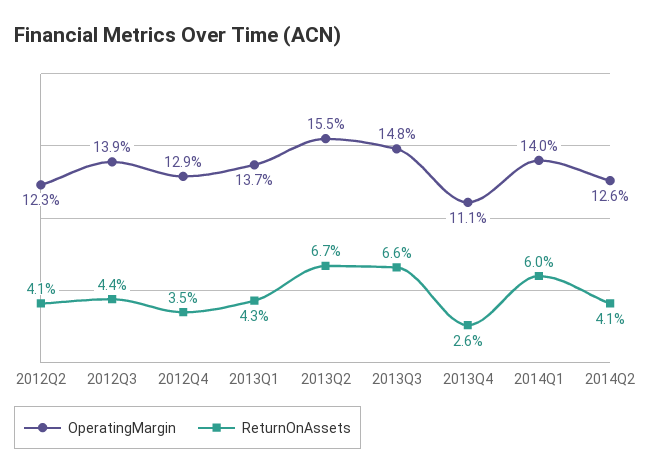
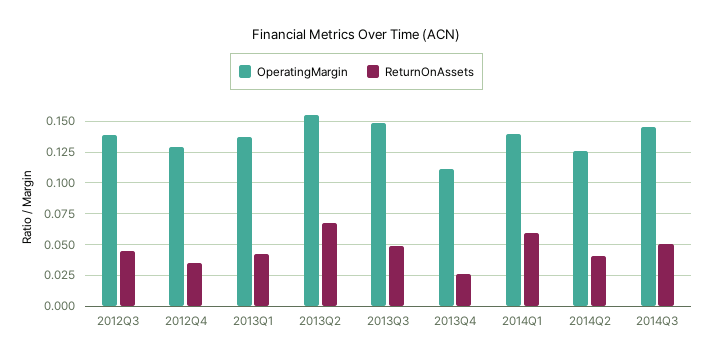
OperatingMargin, 2012Q2: 0.123 -> none
ReturnOnAssets, 2012Q2: 0.041 -> none
ReturnOnAssets, 2013Q3: 0.066 -> 0.05
OperatingMargin, 2014Q3: none -> 0.145
ReturnOnAssets, 2014Q3: none -> 0.05

